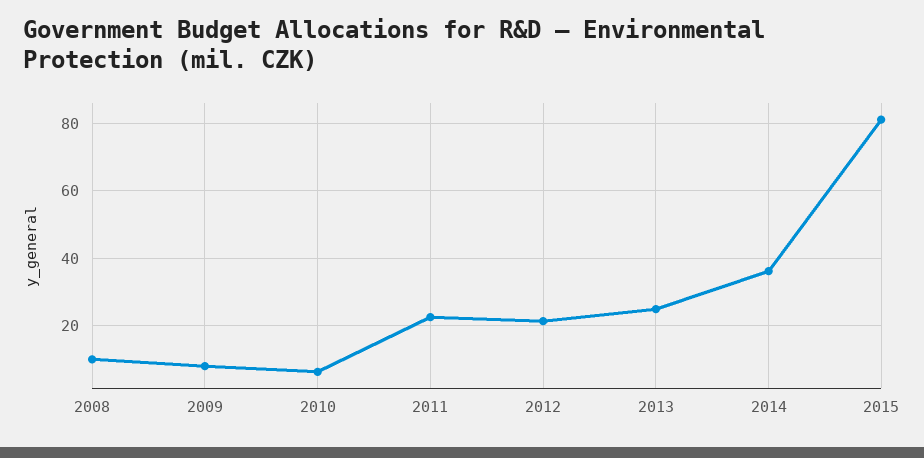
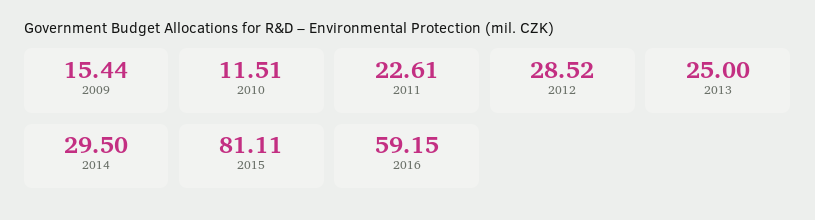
2008: 10 -> none
2009: 8 -> 15.44
2010: 6 -> 11.51
2012: 22 -> 28.52
2014: 36 -> 29.5
2016: none -> 59.15

